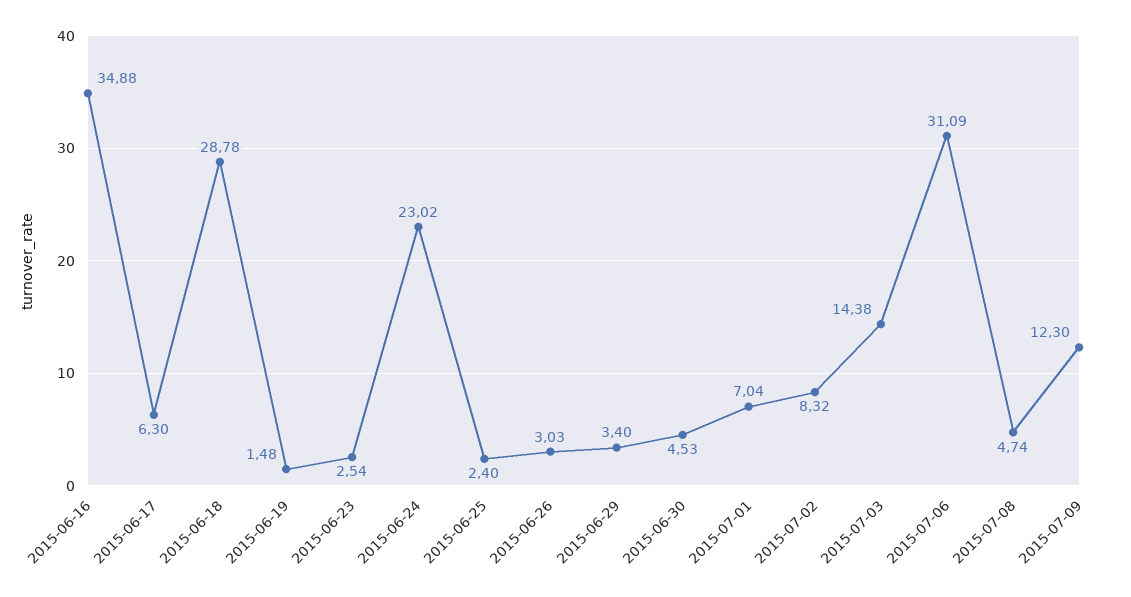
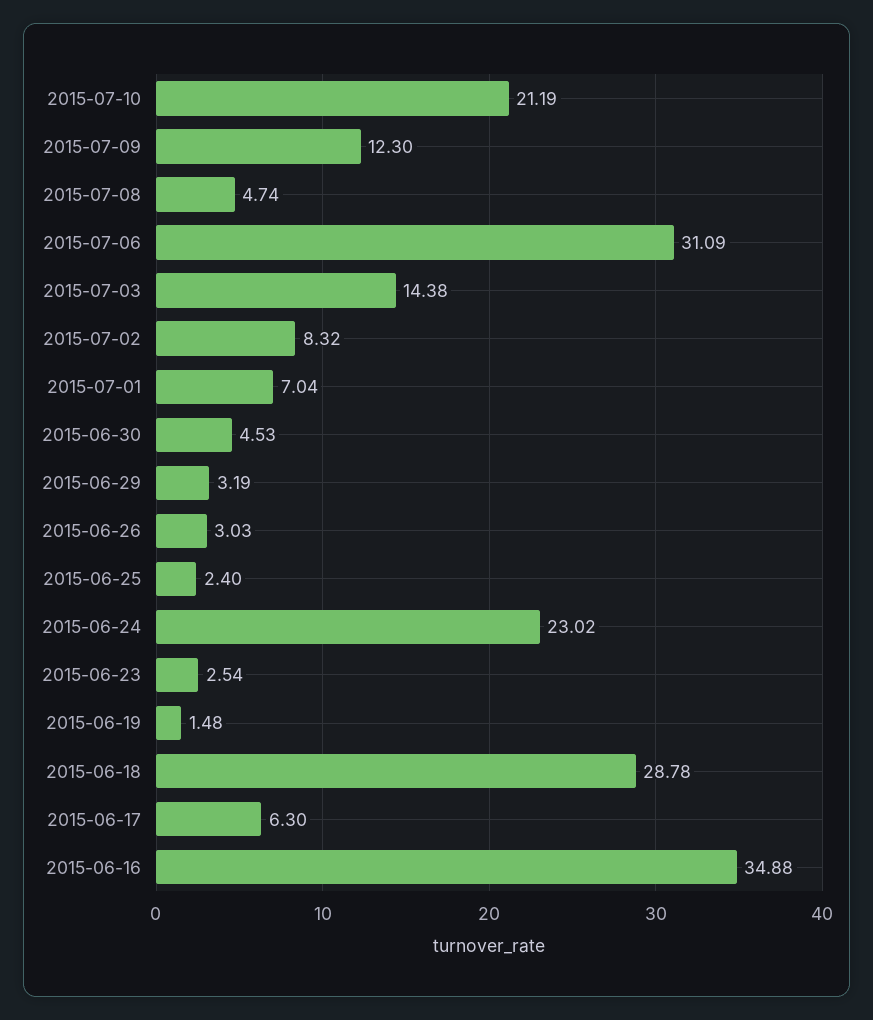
2015-06-29: 3.4 -> 3.19
2015-07-10: none -> 21.19

